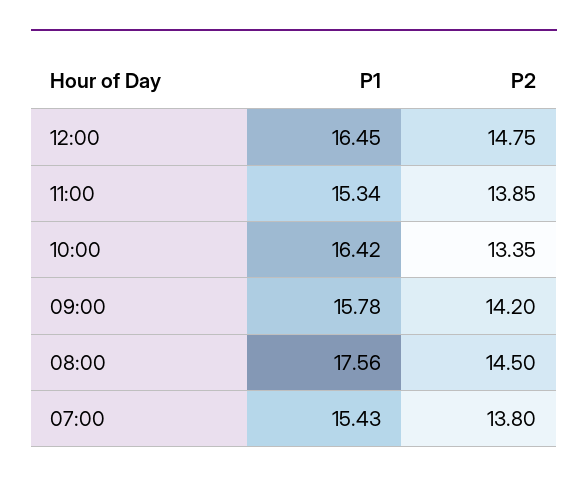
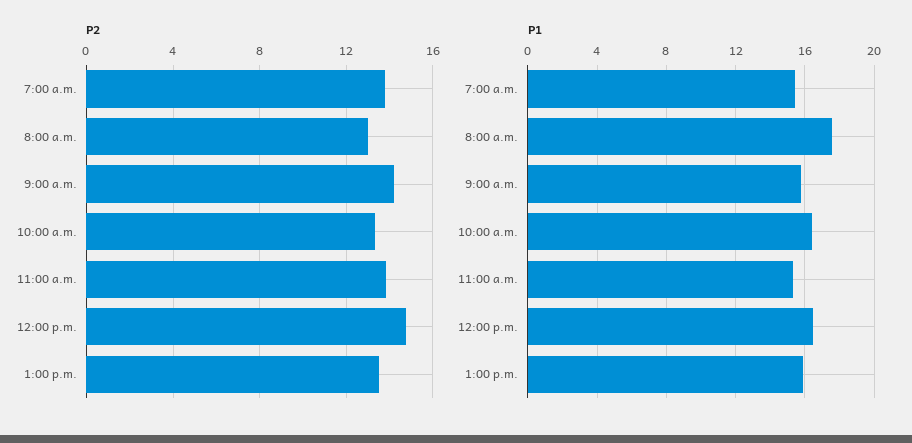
P2, 08:00: 14.5 -> 13
P2, 1:00 p.m.: none -> 13.5
P1, 1:00 p.m.: none -> 16

